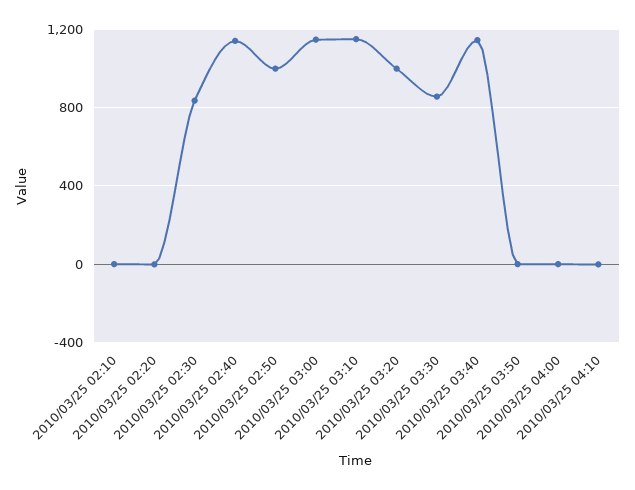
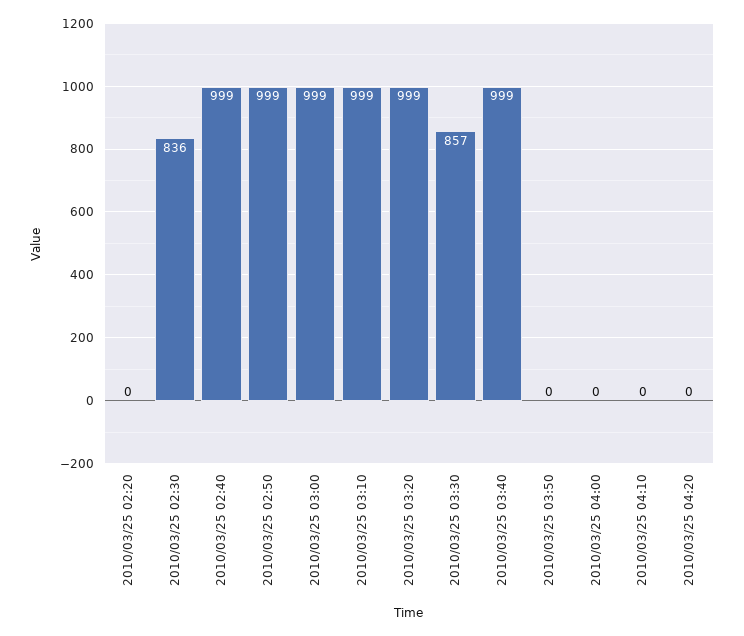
2010/03/25 02:10: 0 -> none
2010/03/25 02:40: 1150 -> 999
2010/03/25 03:00: 1150 -> 999
2010/03/25 03:10: 1150 -> 999
2010/03/25 03:40: 1150 -> 999
2010/03/25 04:20: none -> 0

